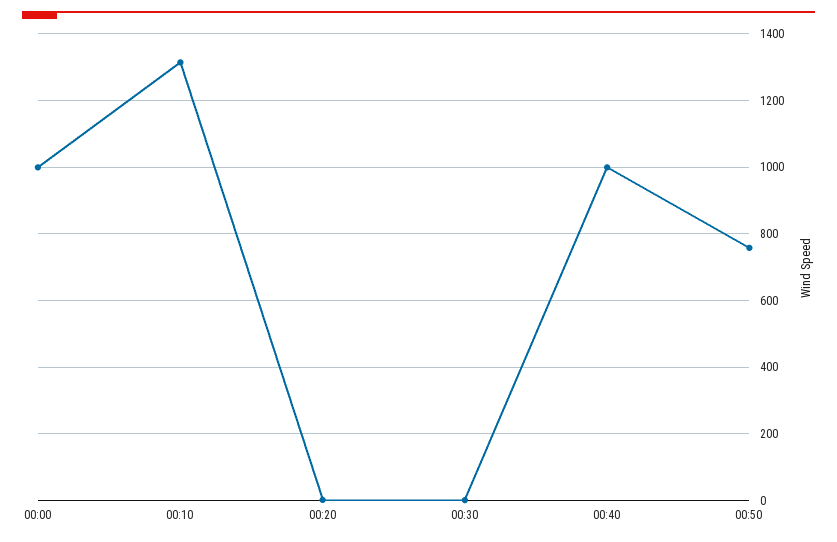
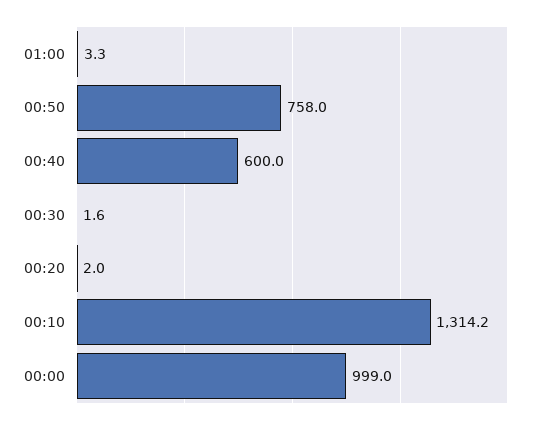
00:40: 1000 -> 600
01:00: none -> 3.3

